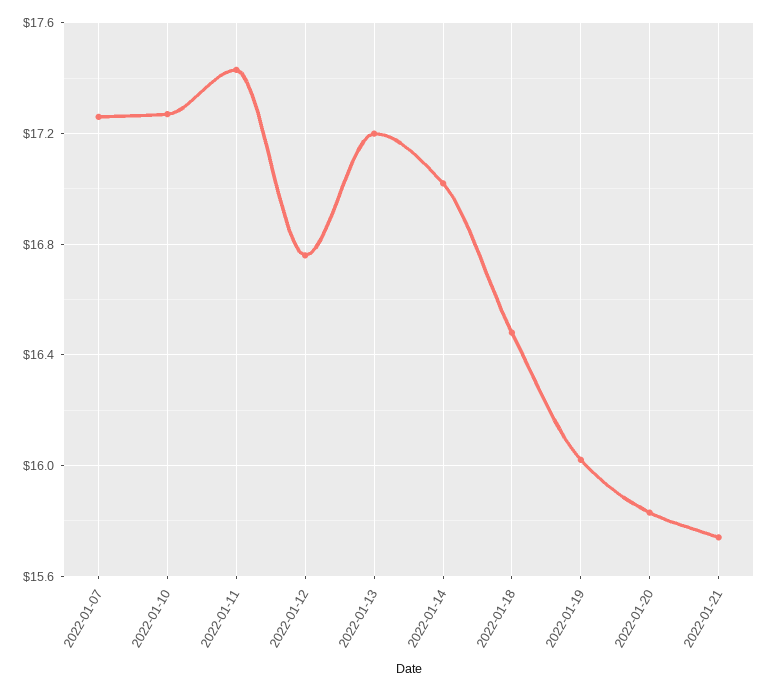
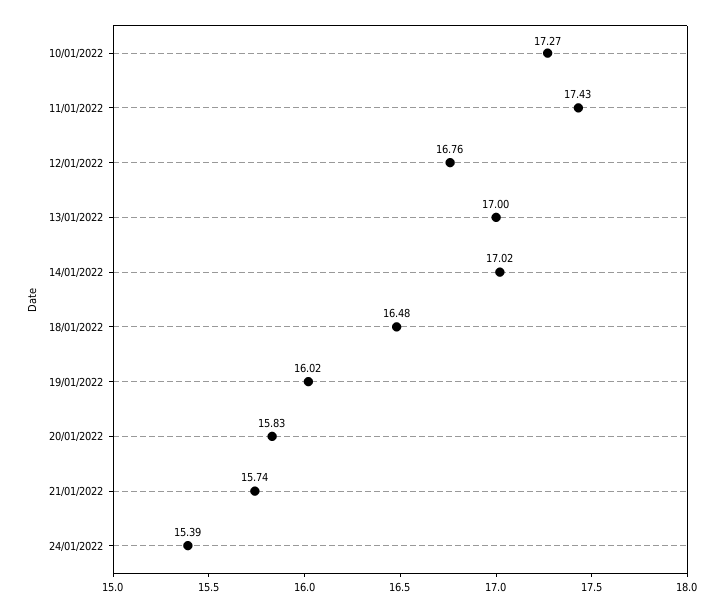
2022-01-07: 17.25 -> none
2022-01-13: 17.2 -> 17
24/01/2022: none -> 15.39

